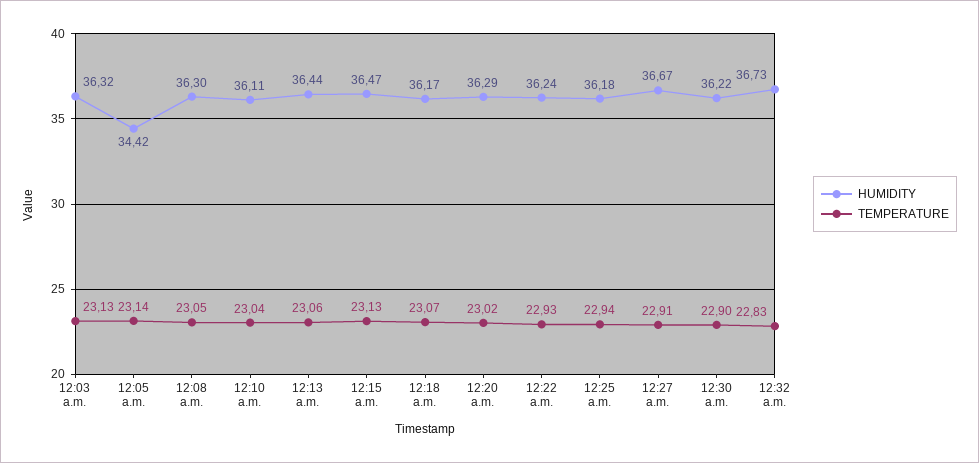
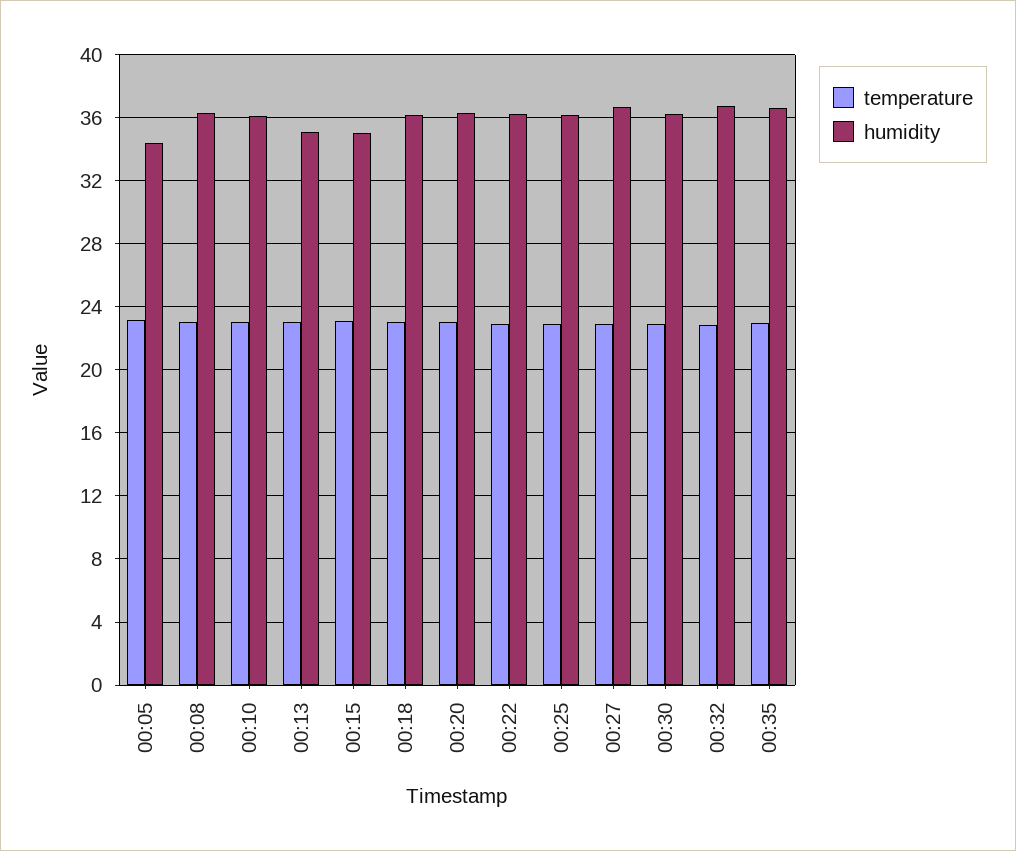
HUMIDITY, 12:03 a.m.: 36.32 -> none
TEMPERATURE, 12:03 a.m.: 23.13 -> none
HUMIDITY, 12:13 a.m.: 36.44 -> 35
HUMIDITY, 12:15 a.m.: 36.47 -> 35
TEMPERATURE, 00:35: none -> 23
HUMIDITY, 00:35: none -> 36.5

